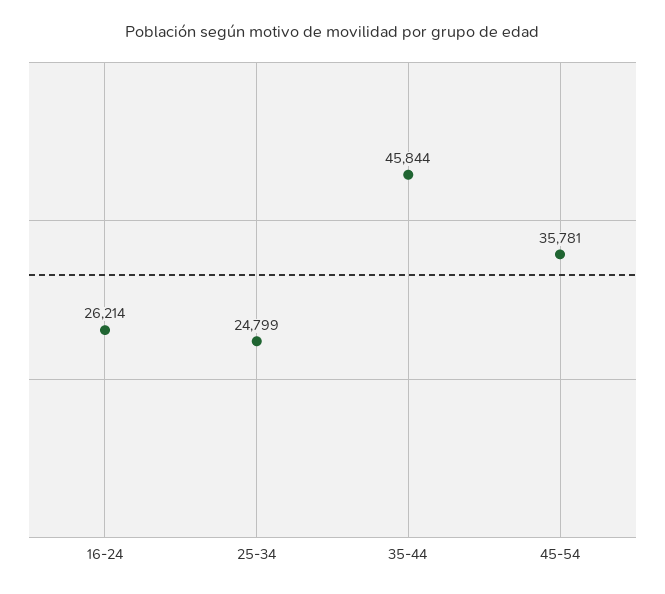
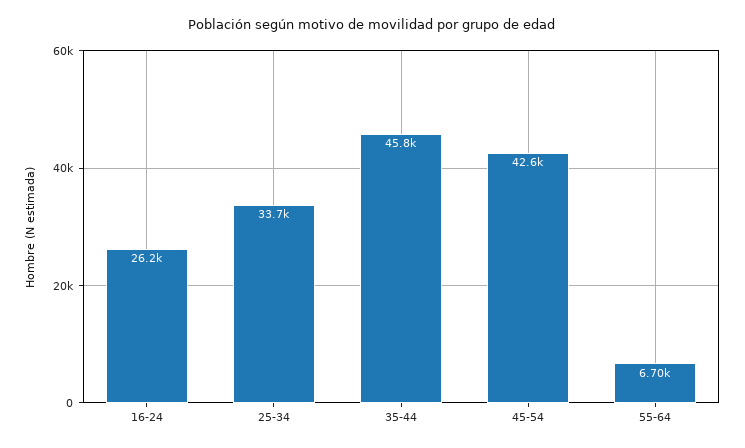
25-34: 24799 -> 33700
45-54: 35781 -> 42600
55-64: none -> 6700

